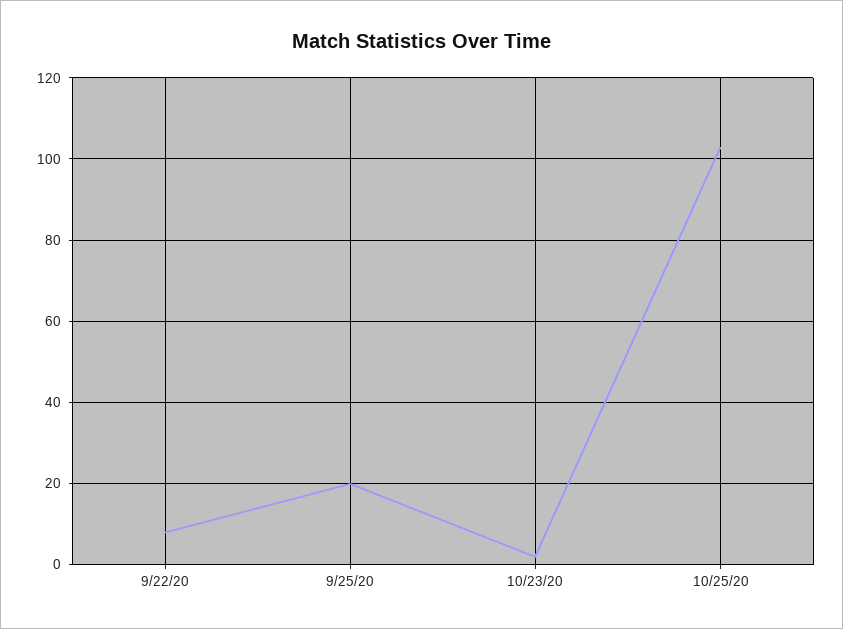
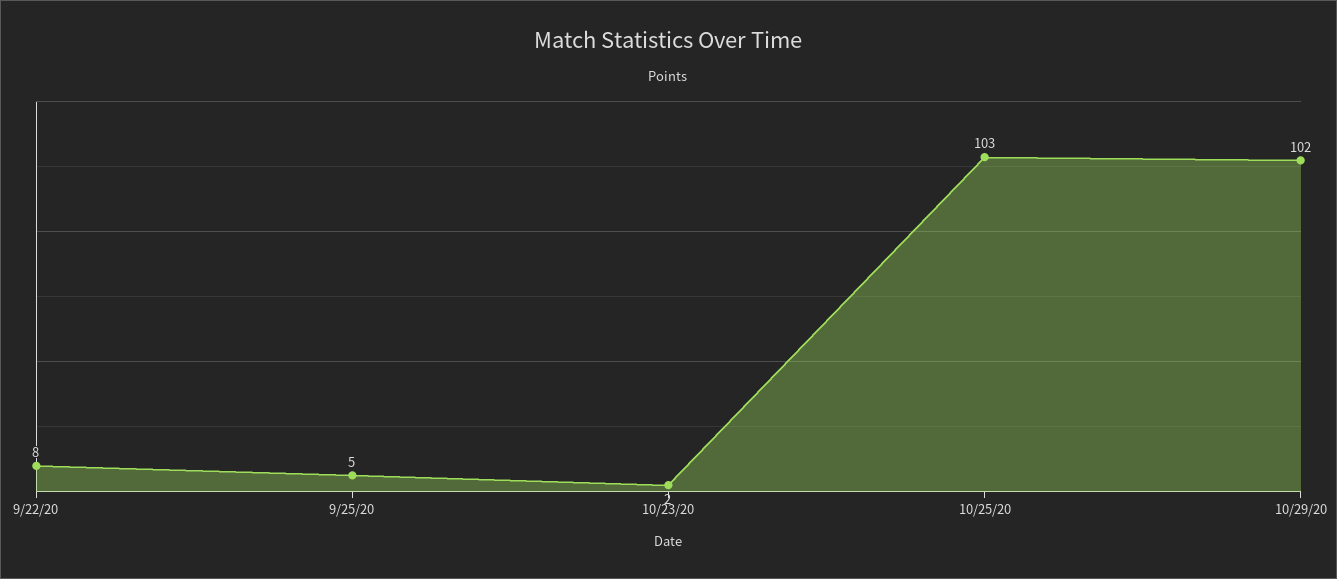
9/25/20: 20 -> 5
10/29/20: none -> 102

